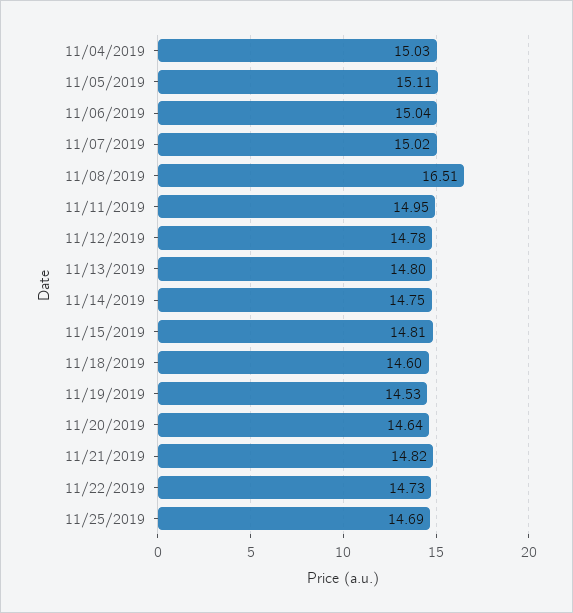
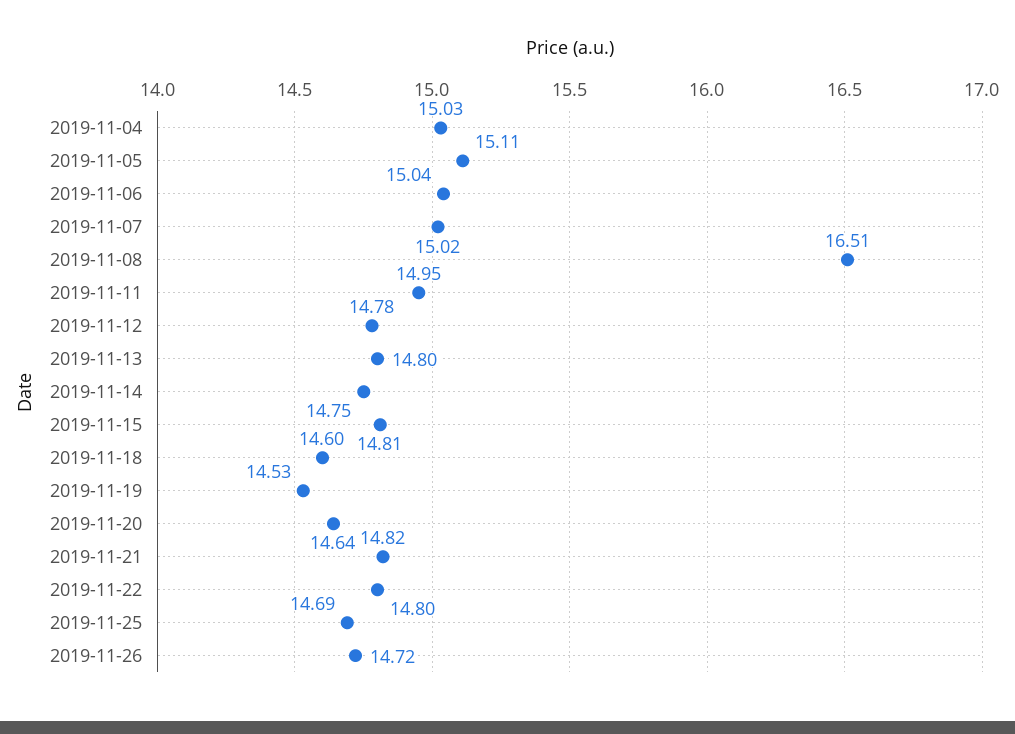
11/22/2019: 14.73 -> 14.8
2019-11-26: none -> 14.72

